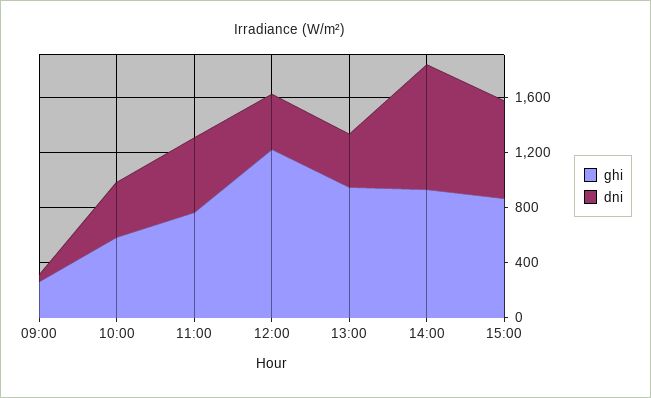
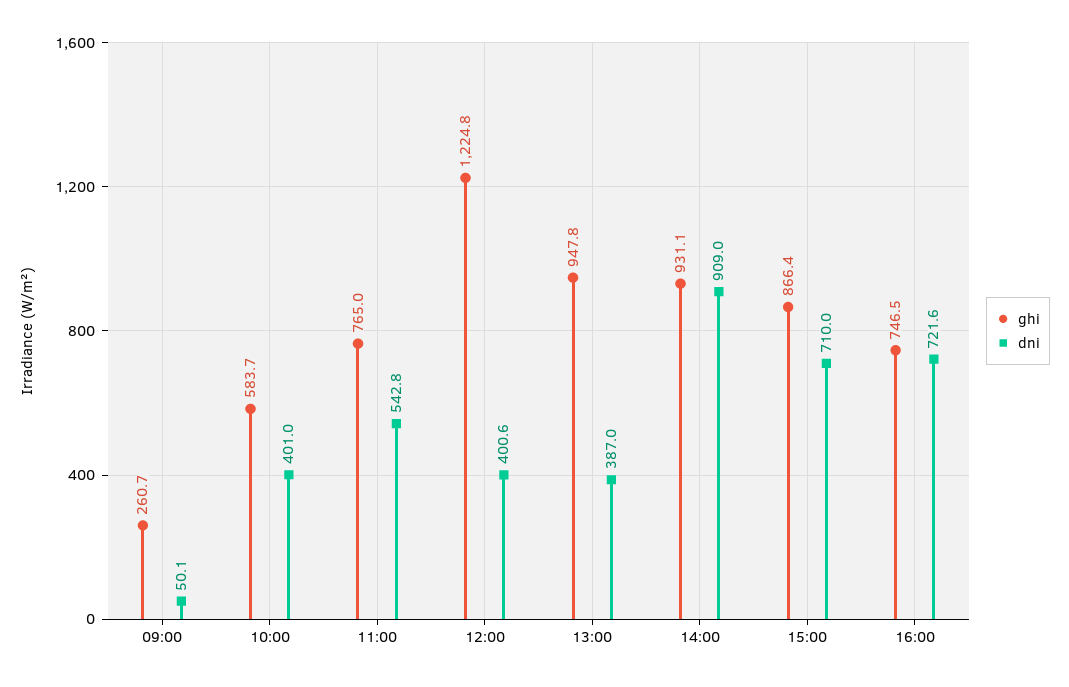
ghi, 16:00: none -> 746.5
dni, 16:00: none -> 721.6

